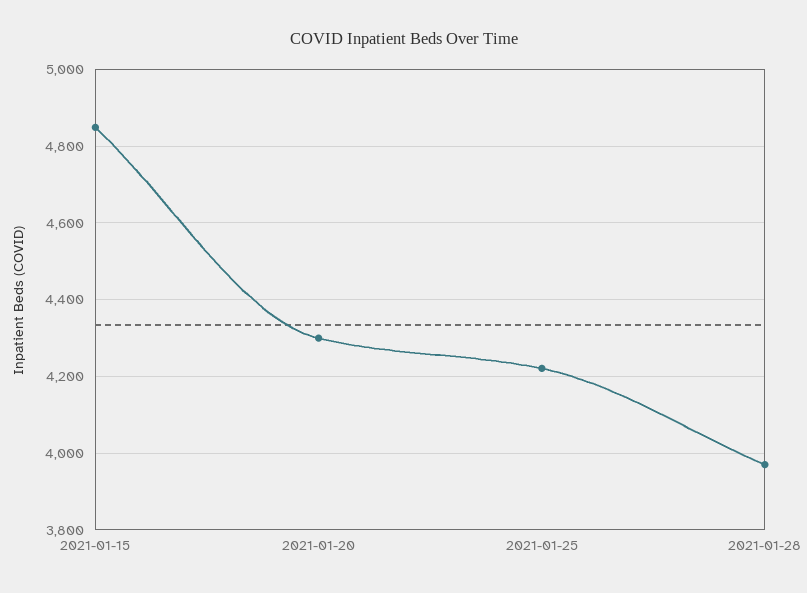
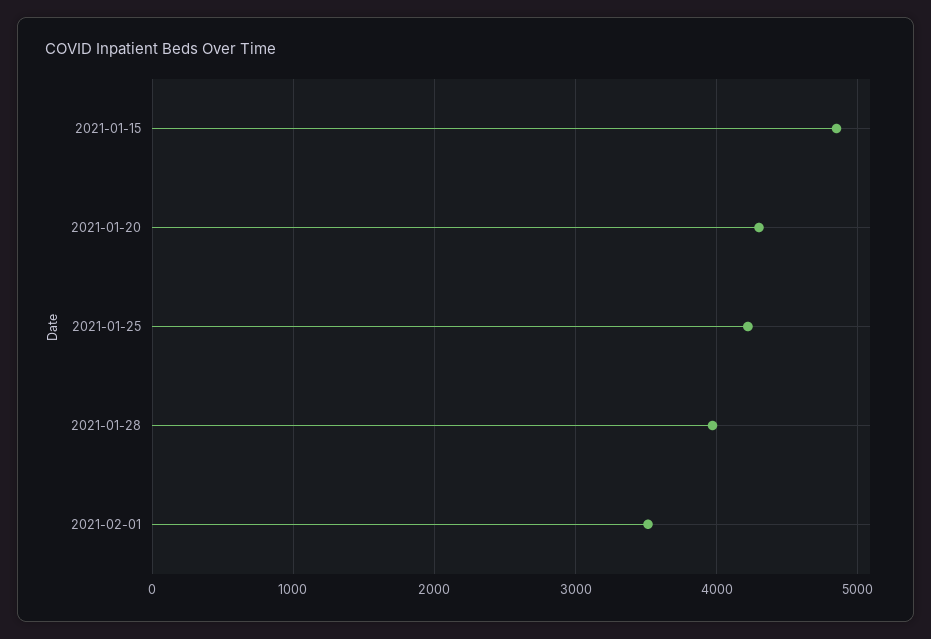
2021-02-01: none -> 3500

